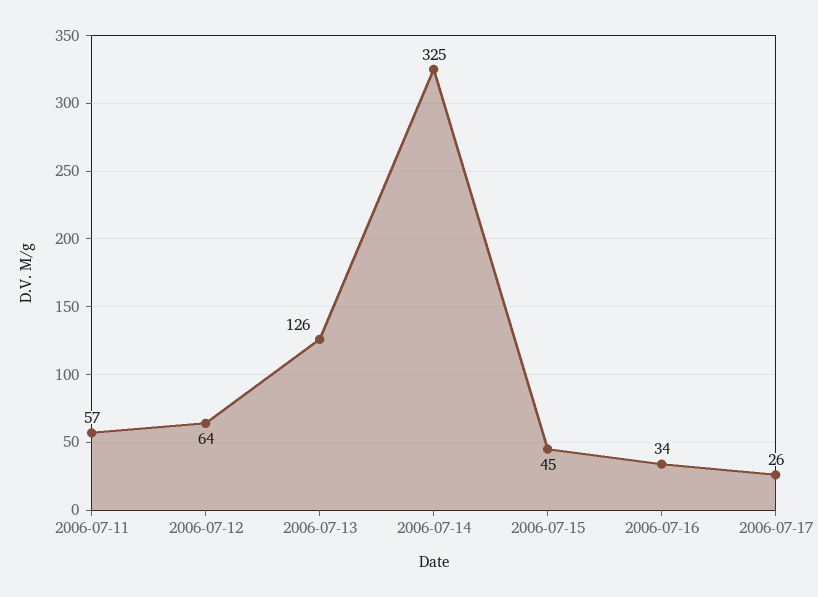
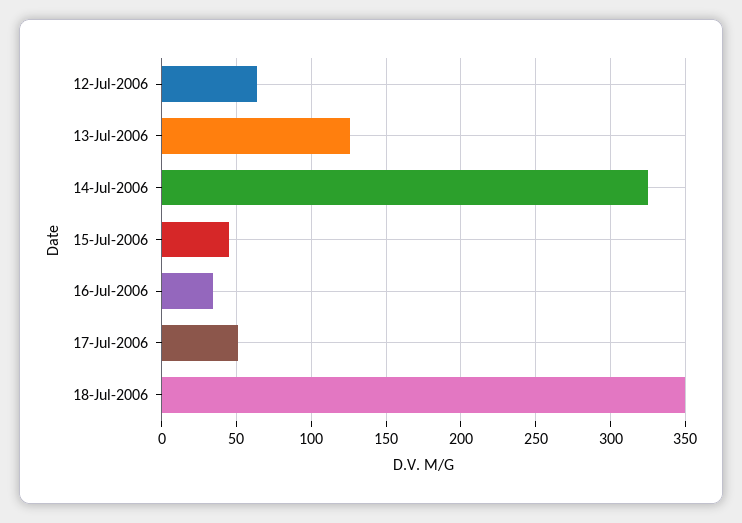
2006-07-11: 57 -> none
2006-07-17: 26 -> 50
18-Jul-2006: none -> 350

